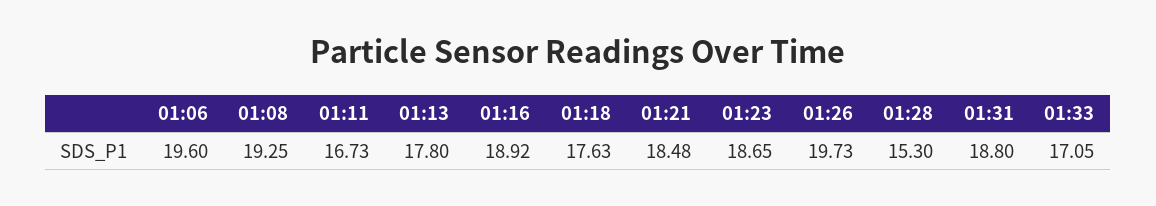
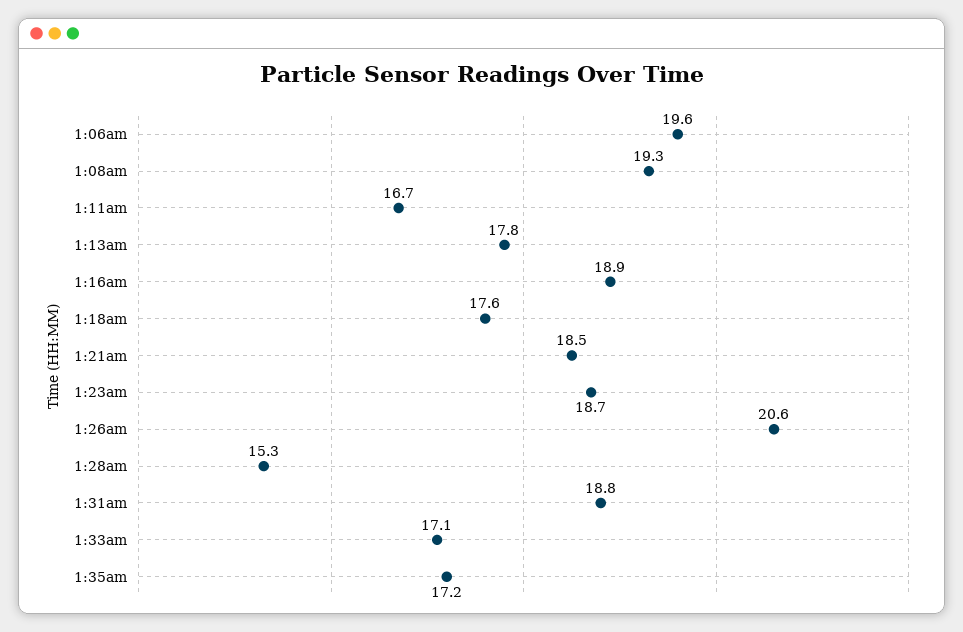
01:26: 19.73 -> 20.6
1:35am: none -> 17.2

